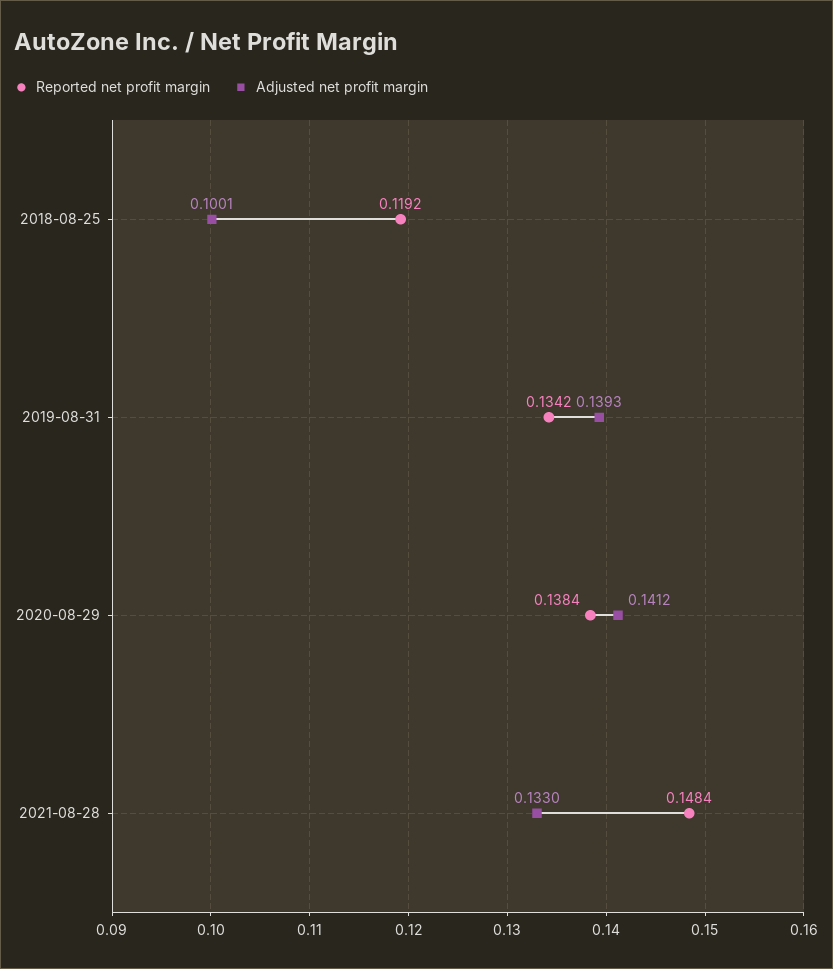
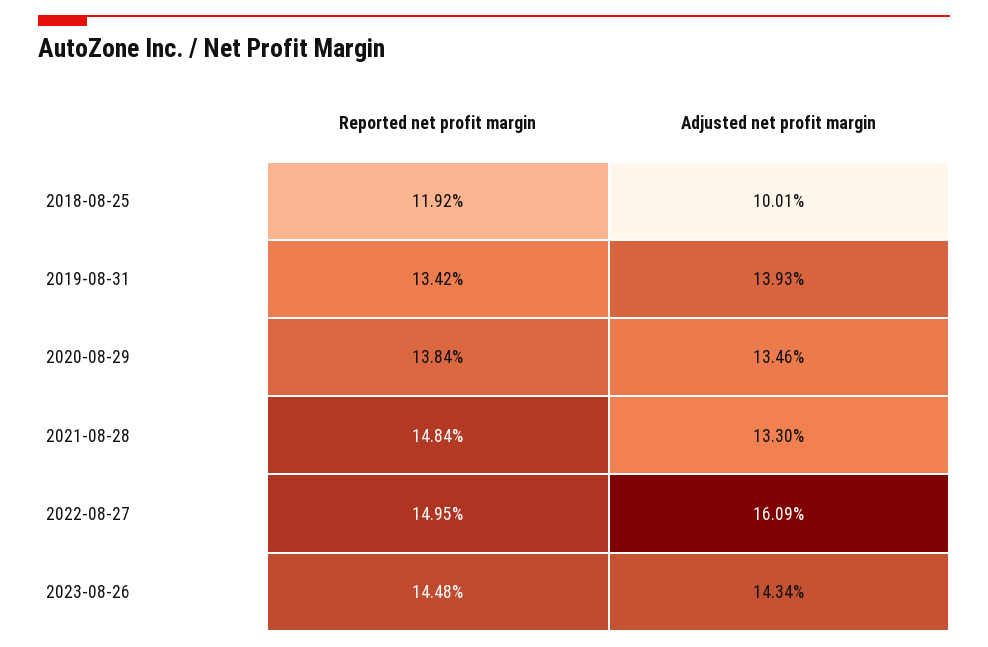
Adjusted net profit margin, 2020-08-29: 0.1412 -> 0.1346
Reported net profit margin, 2022-08-27: none -> 0.1495
Adjusted net profit margin, 2022-08-27: none -> 0.1609
Reported net profit margin, 2023-08-26: none -> 0.1448
Adjusted net profit margin, 2023-08-26: none -> 0.1434

